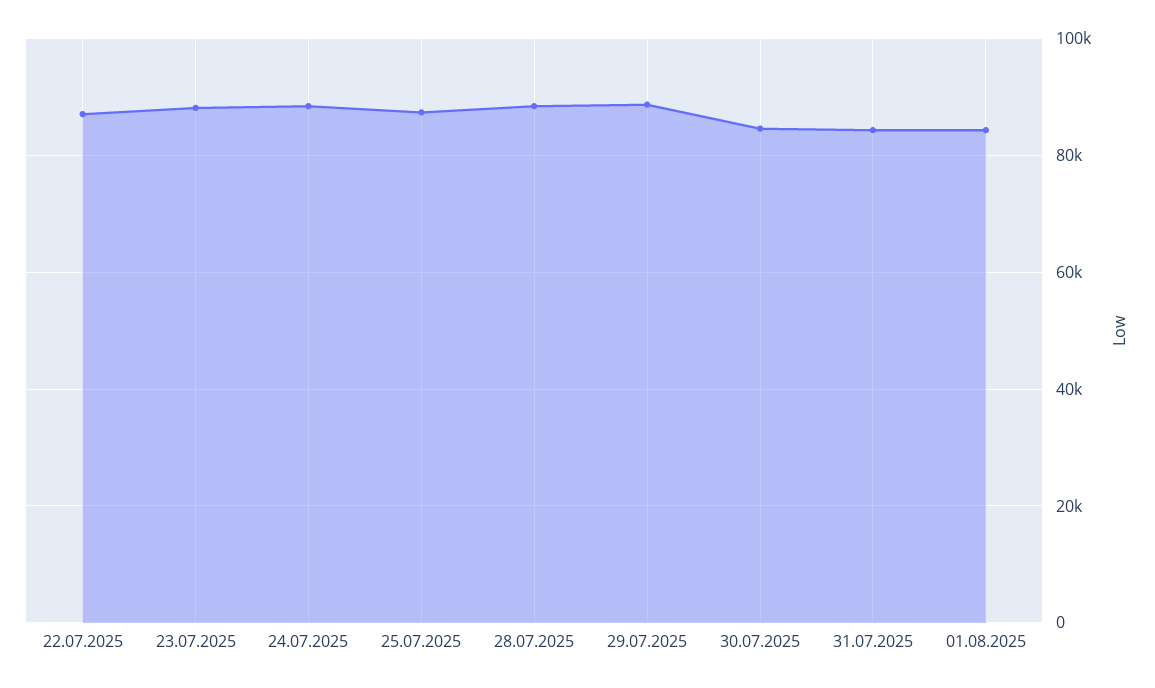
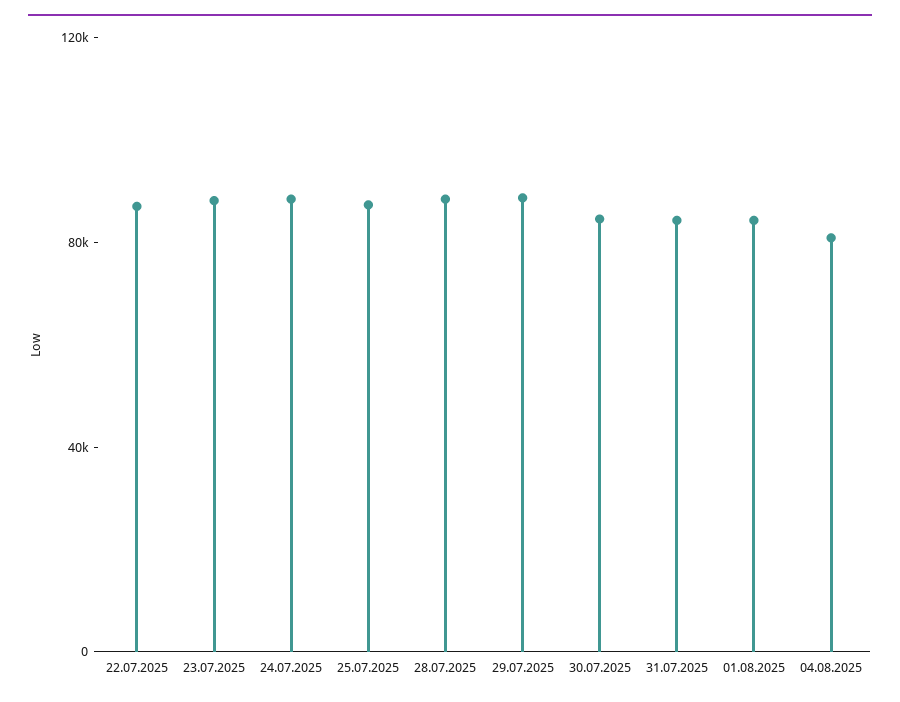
04.08.2025: none -> 80000

